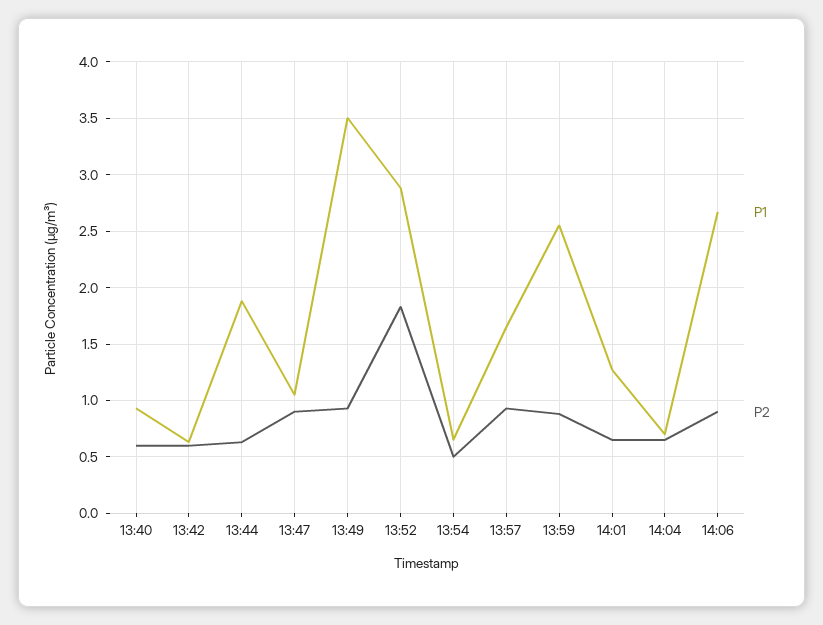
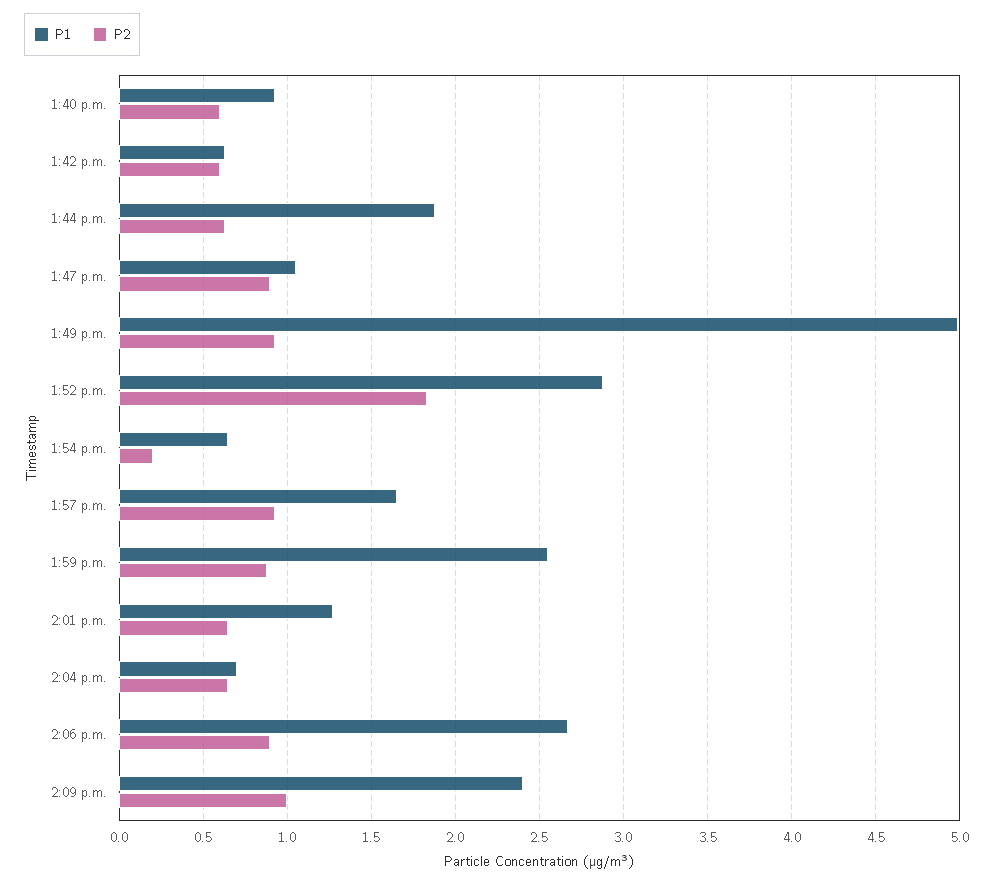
P1, 13:49: 3.5 -> 5
P2, 13:54: 0.5 -> 0.2
P1, 2:09 p.m.: none -> 2.4
P2, 2:09 p.m.: none -> 1

